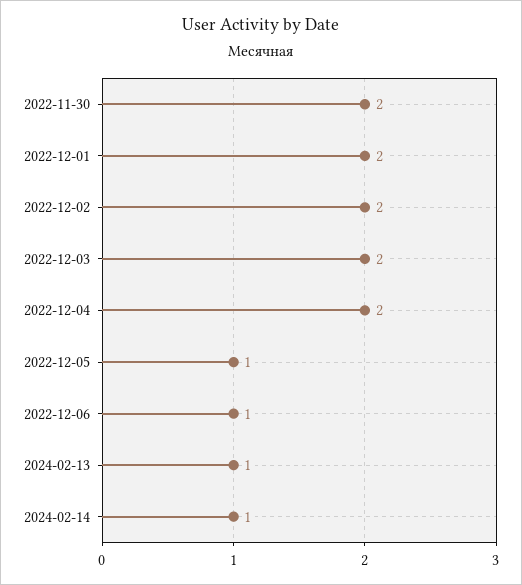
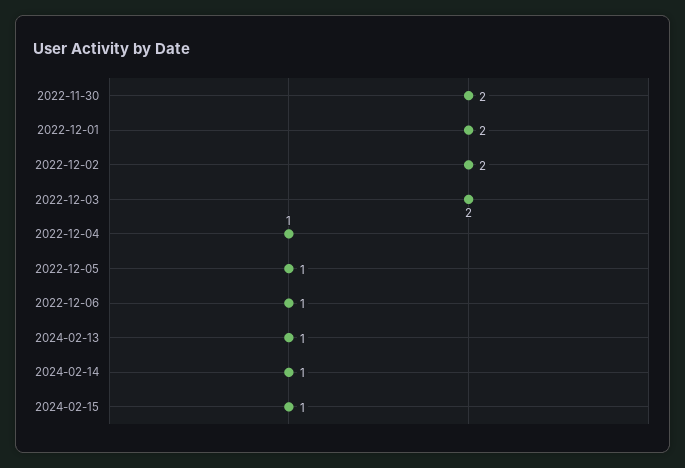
2022-12-04: 2 -> 1
2024-02-15: none -> 1

